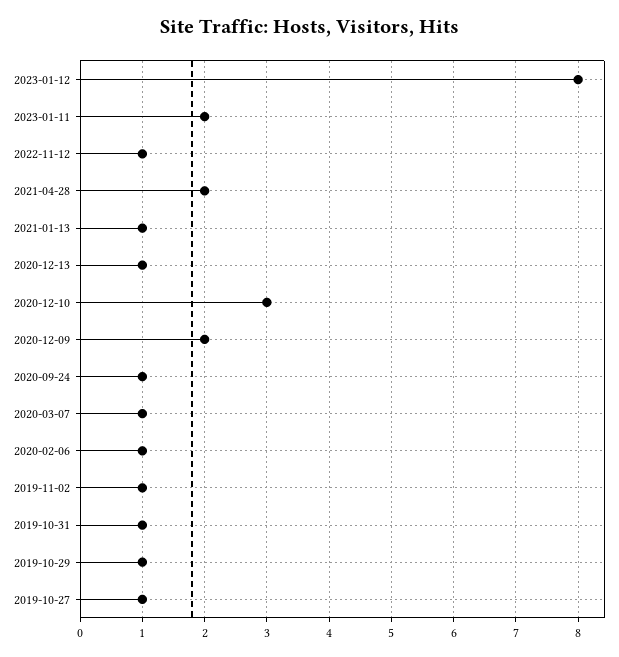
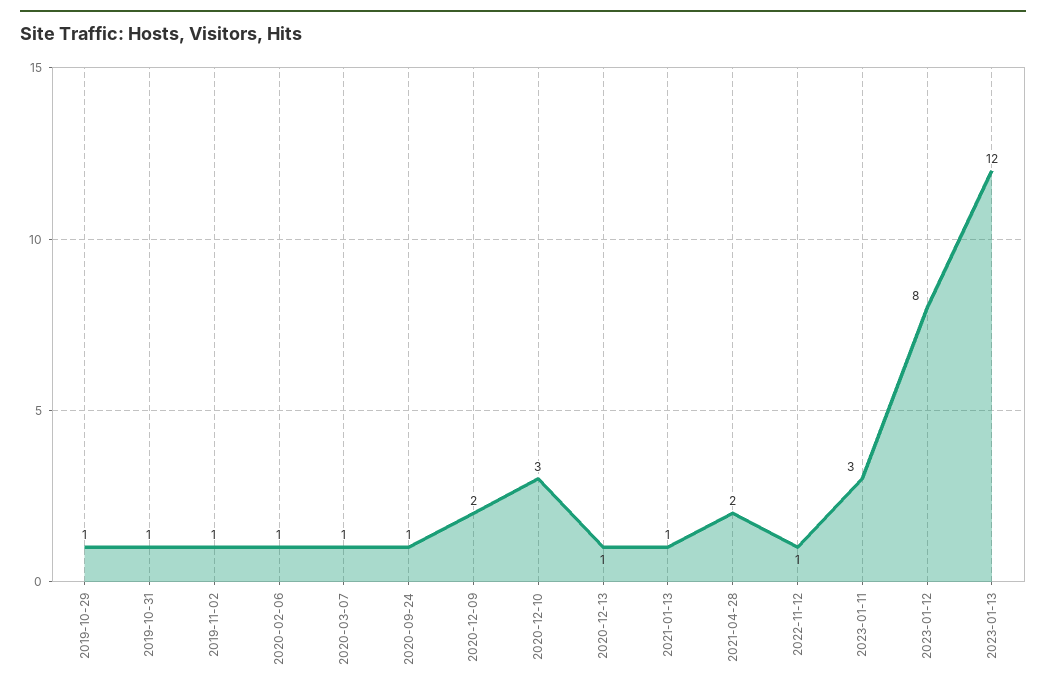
2023-01-11: 2 -> 3
2019-10-27: 1 -> none
2023-01-13: none -> 12

